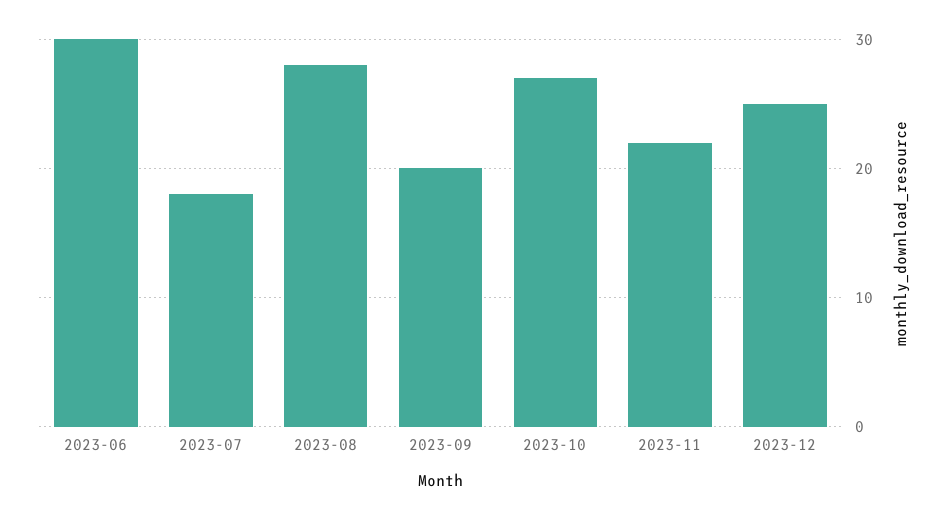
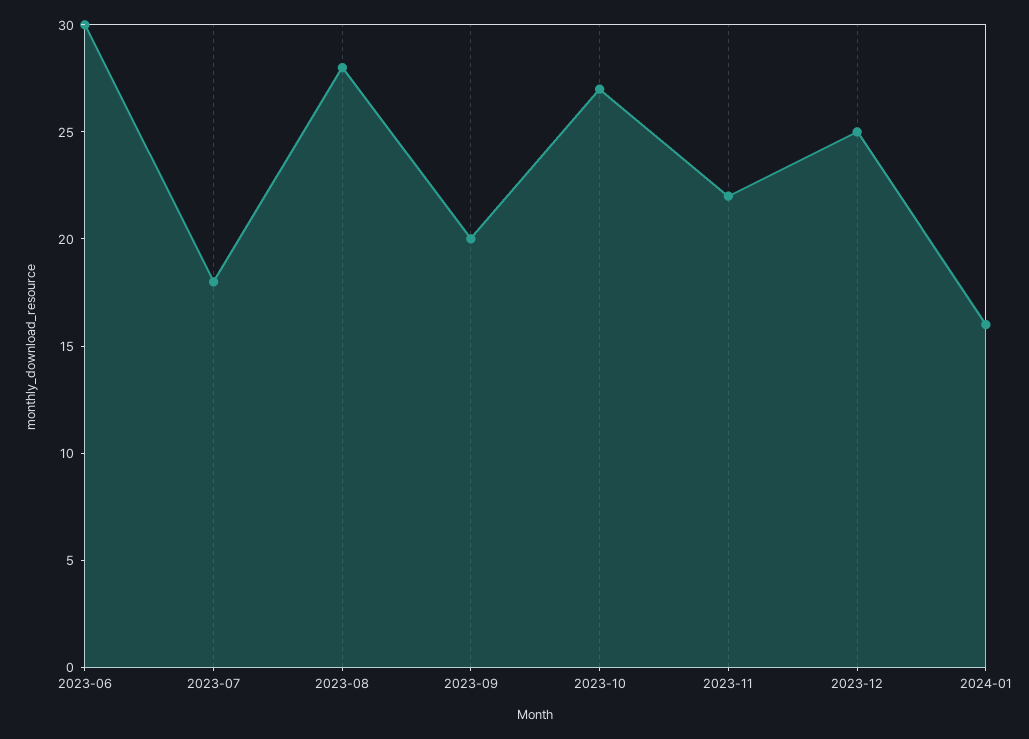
2024-01: none -> 16

